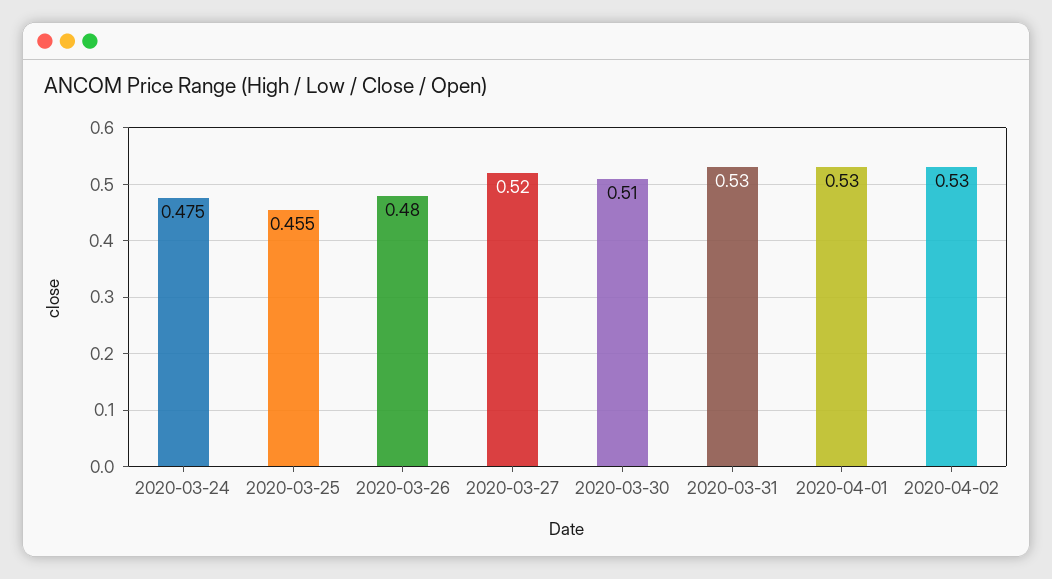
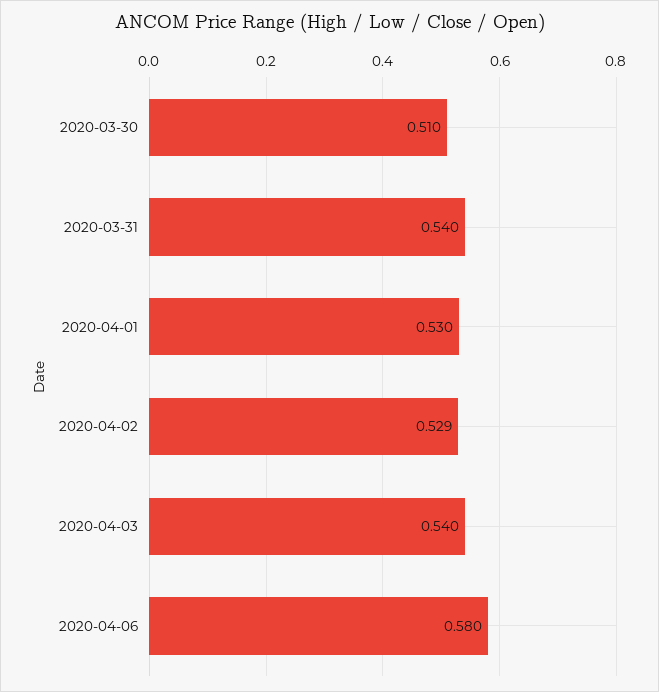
2020-03-24: 0.475 -> none
2020-03-25: 0.455 -> none
2020-03-26: 0.48 -> none
2020-03-27: 0.52 -> none
2020-03-31: 0.53 -> 0.54
2020-04-02: 0.53 -> 0.529
2020-04-03: none -> 0.54
2020-04-06: none -> 0.58

